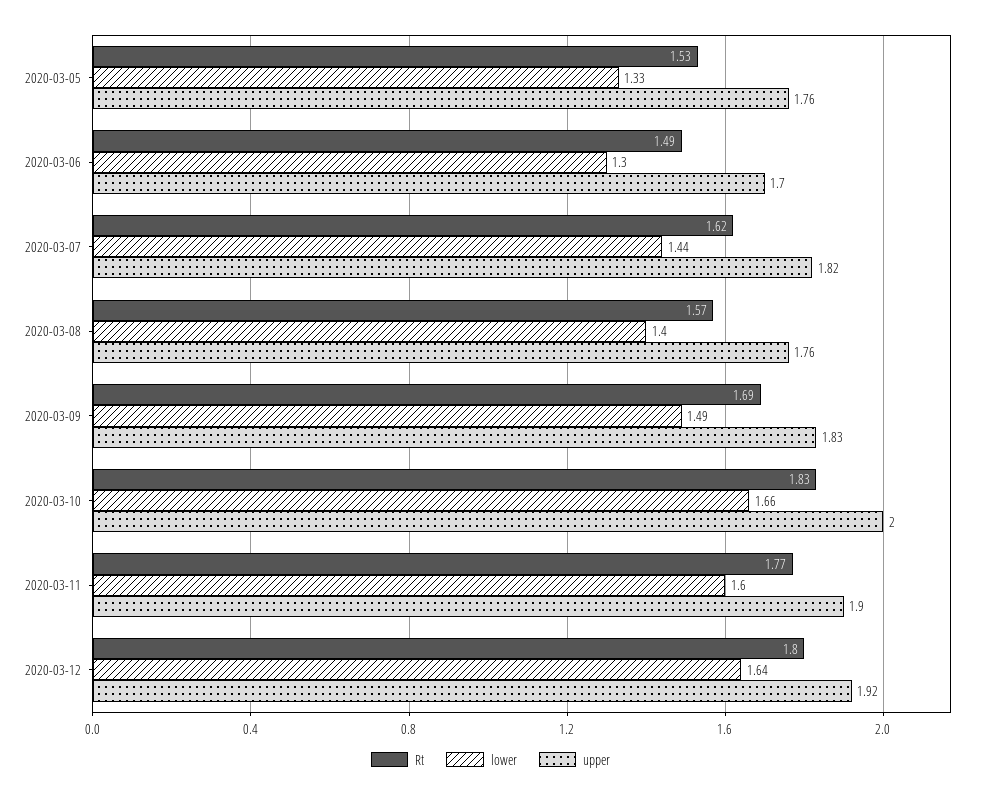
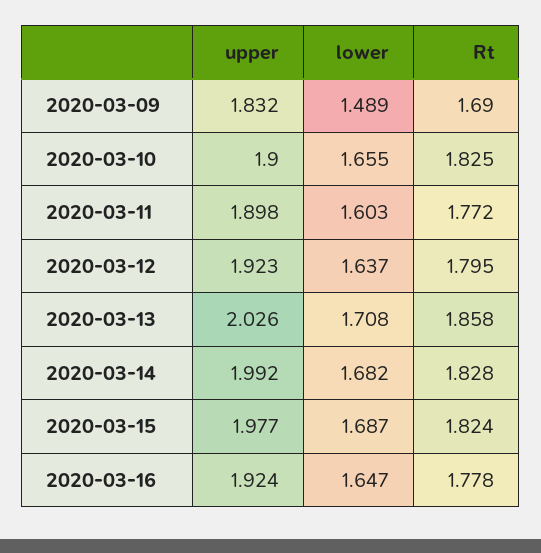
Rt, 2020-03-05: 1.53 -> none
lower, 2020-03-05: 1.33 -> none
upper, 2020-03-05: 1.76 -> none
Rt, 2020-03-06: 1.49 -> none
lower, 2020-03-06: 1.3 -> none
upper, 2020-03-06: 1.7 -> none
Rt, 2020-03-07: 1.62 -> none
lower, 2020-03-07: 1.44 -> none
upper, 2020-03-07: 1.82 -> none
Rt, 2020-03-08: 1.57 -> none
lower, 2020-03-08: 1.4 -> none
upper, 2020-03-08: 1.76 -> none
upper, 2020-03-10: 2 -> 1.9
upper, 2020-03-13: none -> 2.026
lower, 2020-03-13: none -> 1.708
Rt, 2020-03-13: none -> 1.858
upper, 2020-03-14: none -> 1.992
lower, 2020-03-14: none -> 1.682
Rt, 2020-03-14: none -> 1.828
upper, 2020-03-15: none -> 1.977
lower, 2020-03-15: none -> 1.687
Rt, 2020-03-15: none -> 1.824
upper, 2020-03-16: none -> 1.924
lower, 2020-03-16: none -> 1.647
Rt, 2020-03-16: none -> 1.778

